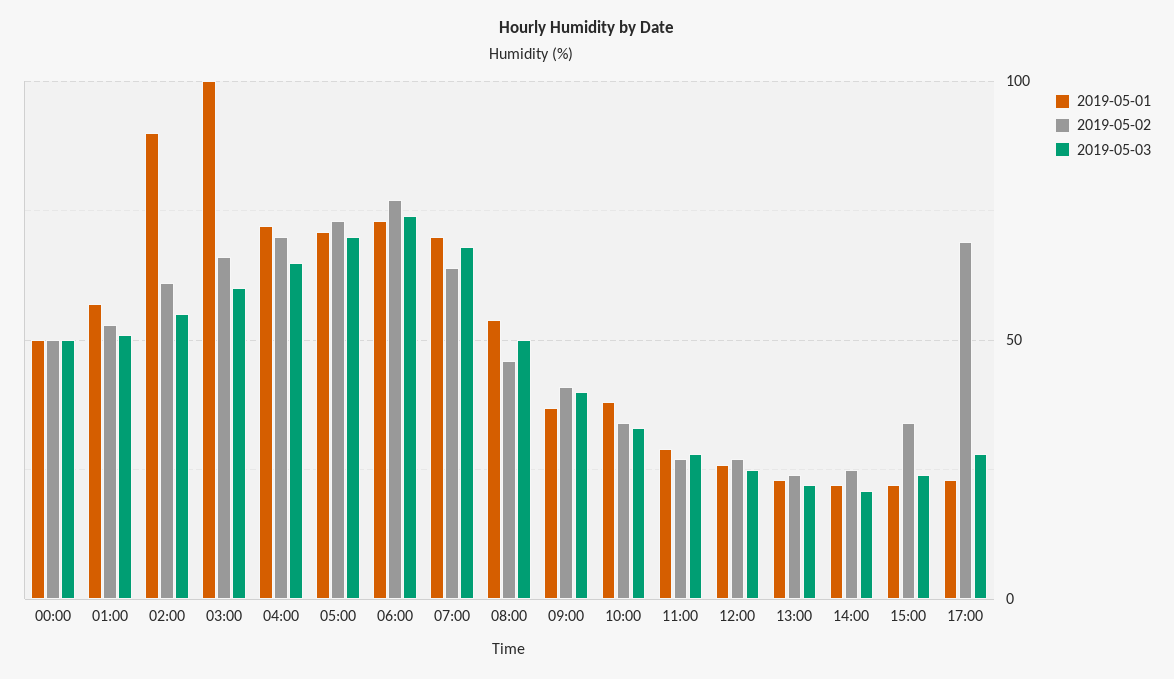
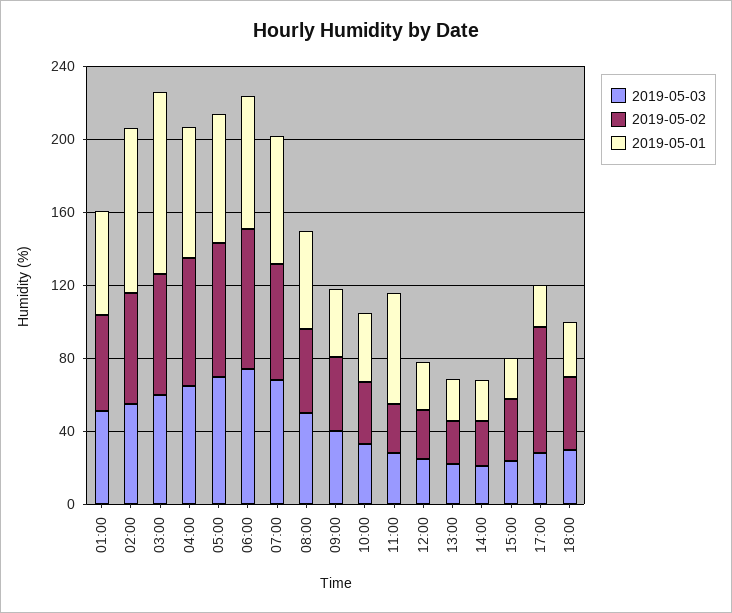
2019-05-01, 00:00: 50 -> none
2019-05-02, 00:00: 50 -> none
2019-05-03, 00:00: 50 -> none
2019-05-01, 11:00: 30 -> 60
2019-05-03, 18:00: none -> 30
2019-05-02, 18:00: none -> 40
2019-05-01, 18:00: none -> 30

